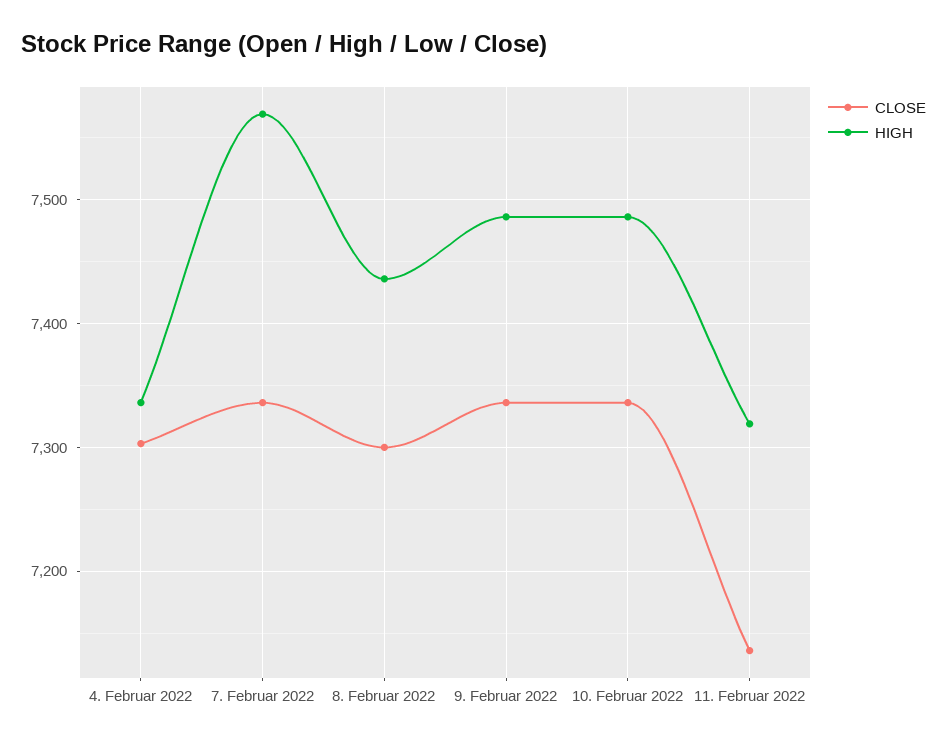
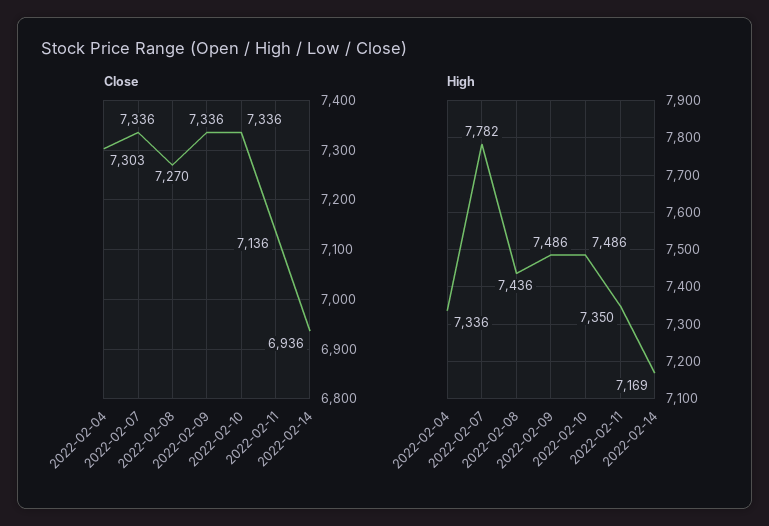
HIGH, 7. Februar 2022: 7570 -> 7782
CLOSE, 8. Februar 2022: 7300 -> 7270
HIGH, 11. Februar 2022: 7320 -> 7350
CLOSE, 2022-02-14: none -> 6936
HIGH, 2022-02-14: none -> 7169

